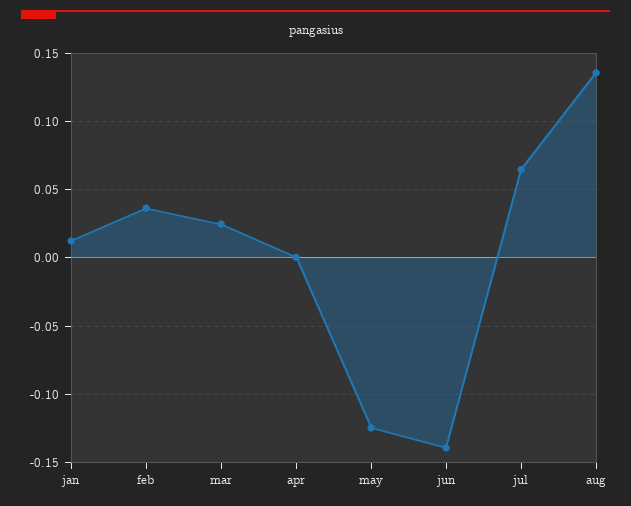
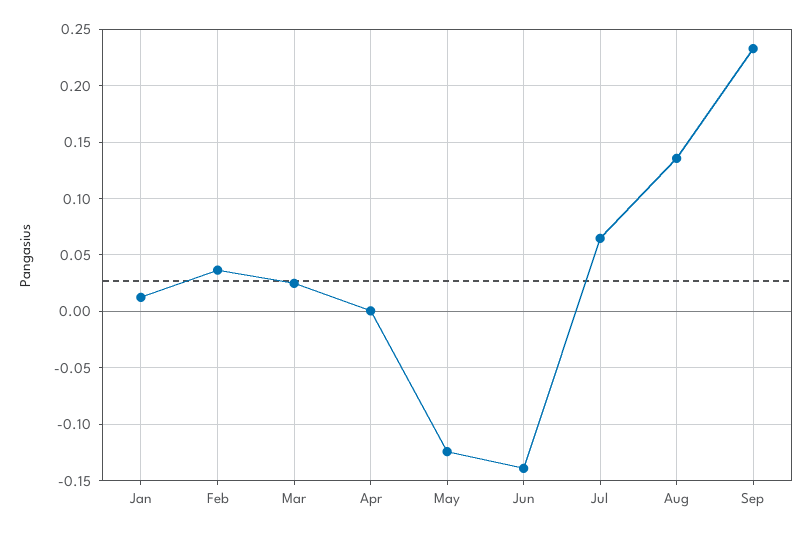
Sep: none -> 0.23

